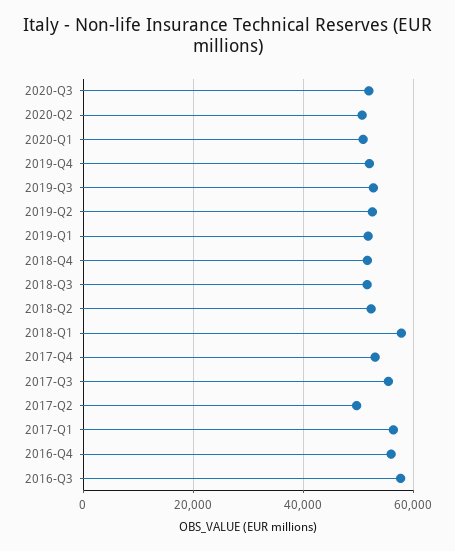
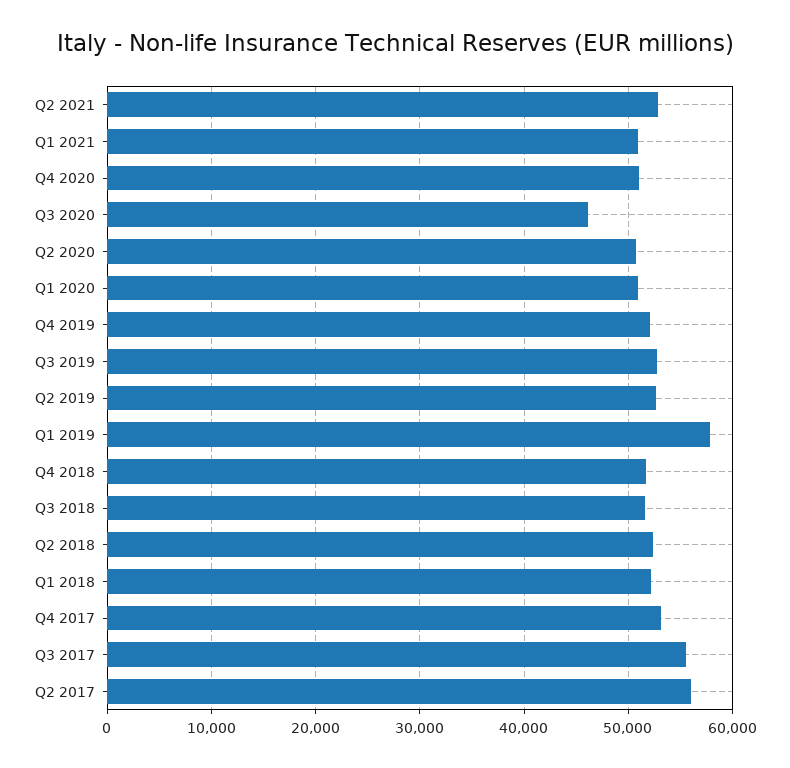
2020-Q3: 52000 -> 46000
2019-Q1: 52000 -> 58000
2018-Q1: 58000 -> 52000
2017-Q2: 50000 -> 56000
2017-Q1: 56000 -> none
2016-Q4: 56000 -> none
2016-Q3: 58000 -> none
Q2 2021: none -> 53000
Q1 2021: none -> 51000
Q4 2020: none -> 51000

